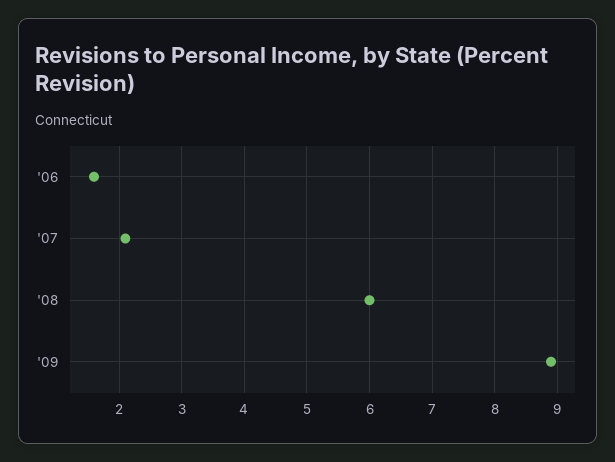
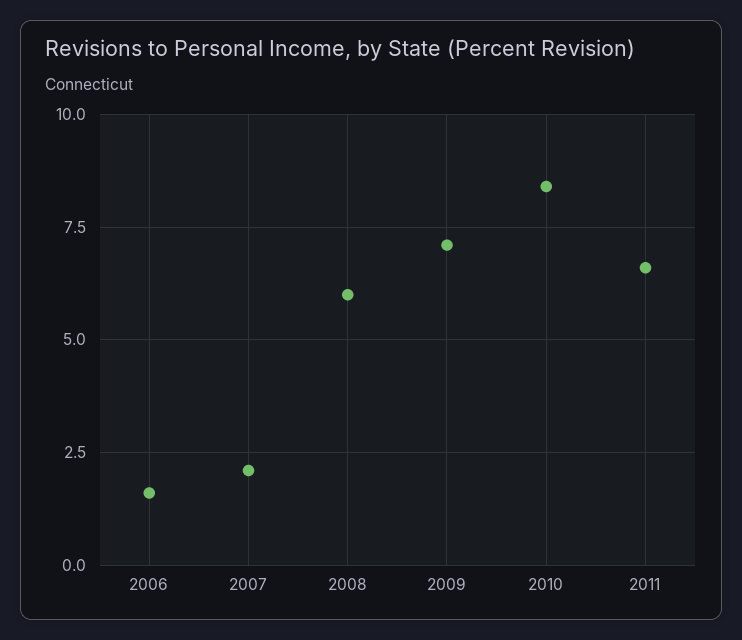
'09: 8.9 -> 7
2010: none -> 8.5
2011: none -> 6.5

